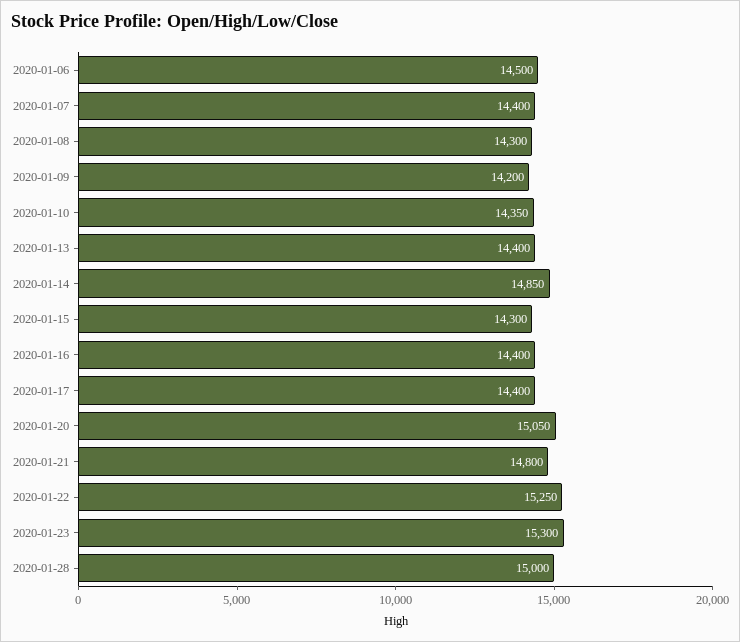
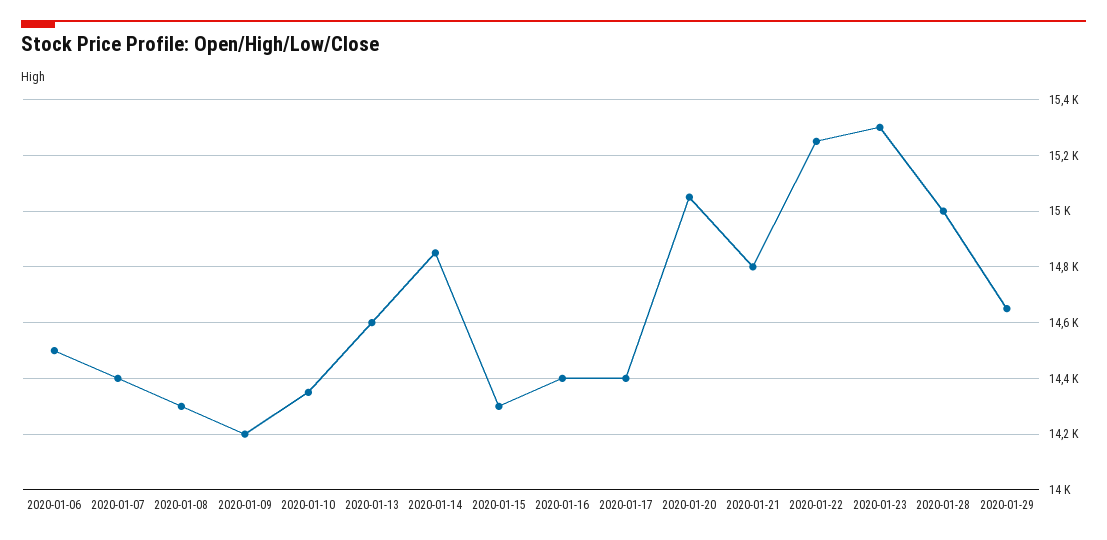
2020-01-13: 14400 -> 14600
2020-01-29: none -> 14650

